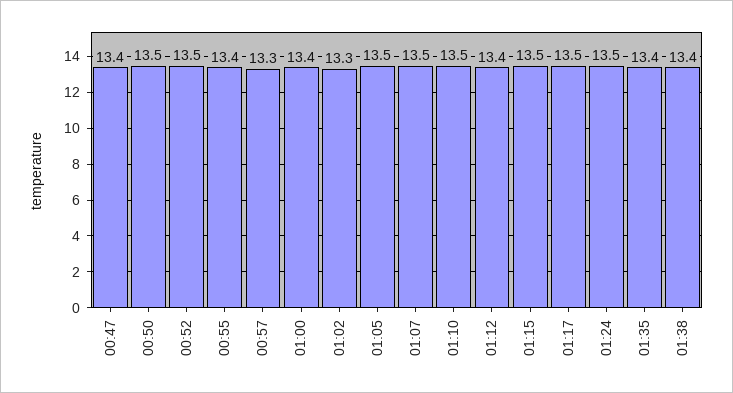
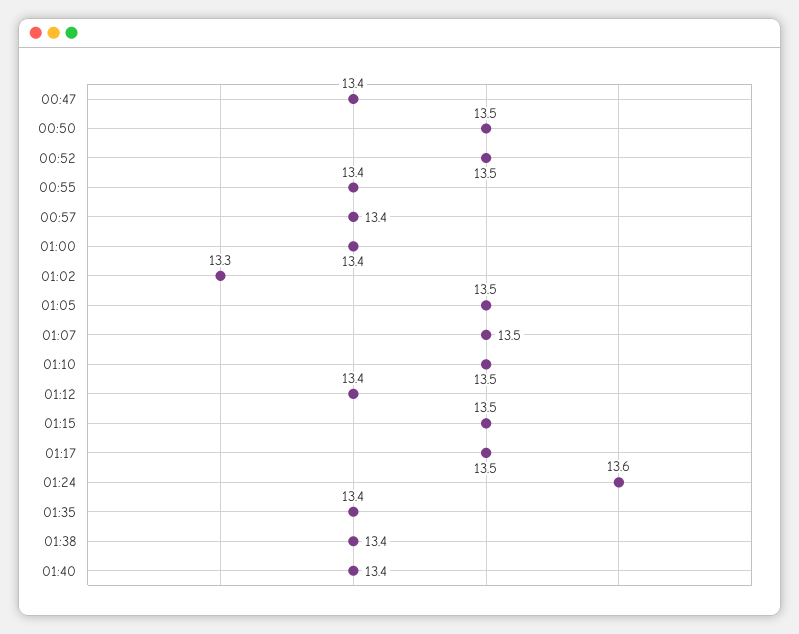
00:57: 13.3 -> 13.4
01:24: 13.5 -> 13.6
01:40: none -> 13.4

